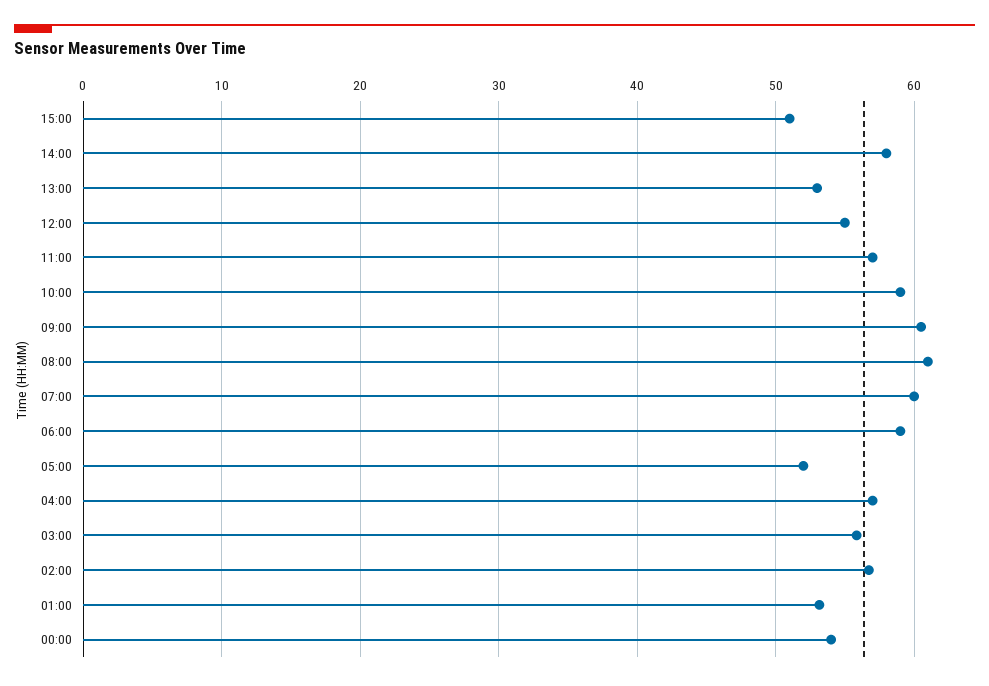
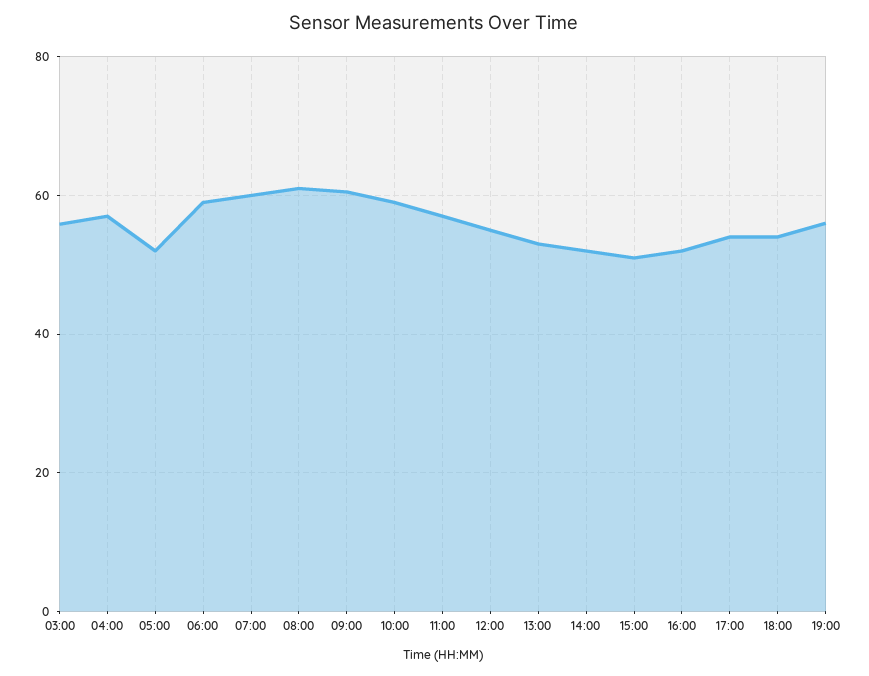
14:00: 58 -> 52
02:00: 57 -> none
01:00: 53 -> none
00:00: 54 -> none
16:00: none -> 52
17:00: none -> 54
18:00: none -> 54
19:00: none -> 56

